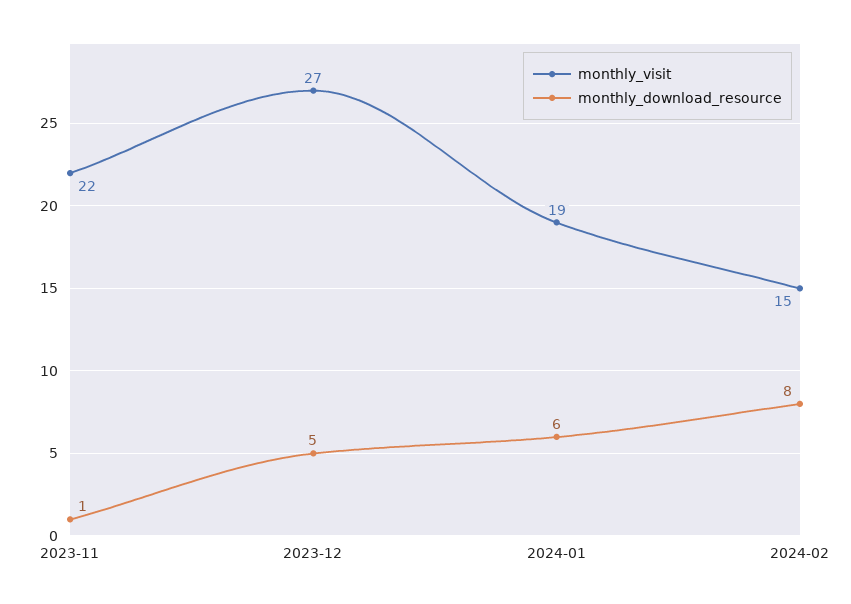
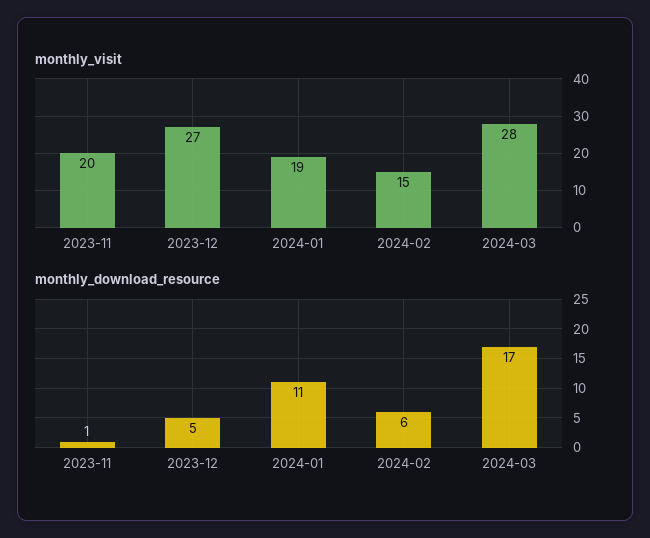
monthly_visit, 2023-11: 22 -> 20
monthly_download_resource, 2024-01: 6 -> 11
monthly_download_resource, 2024-02: 8 -> 6
monthly_visit, 2024-03: none -> 28
monthly_download_resource, 2024-03: none -> 17

